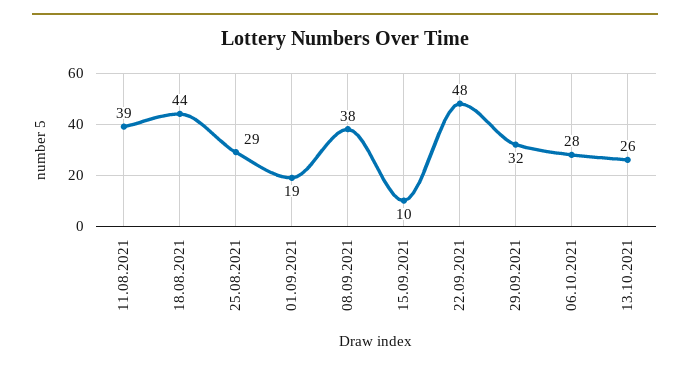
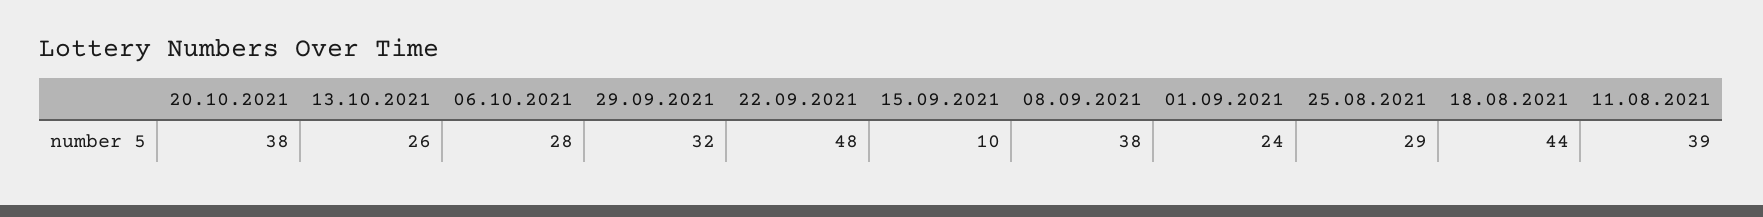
01.09.2021: 19 -> 24
20.10.2021: none -> 38

